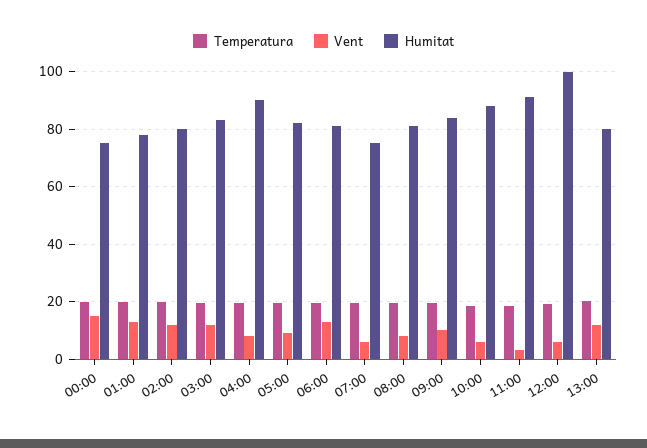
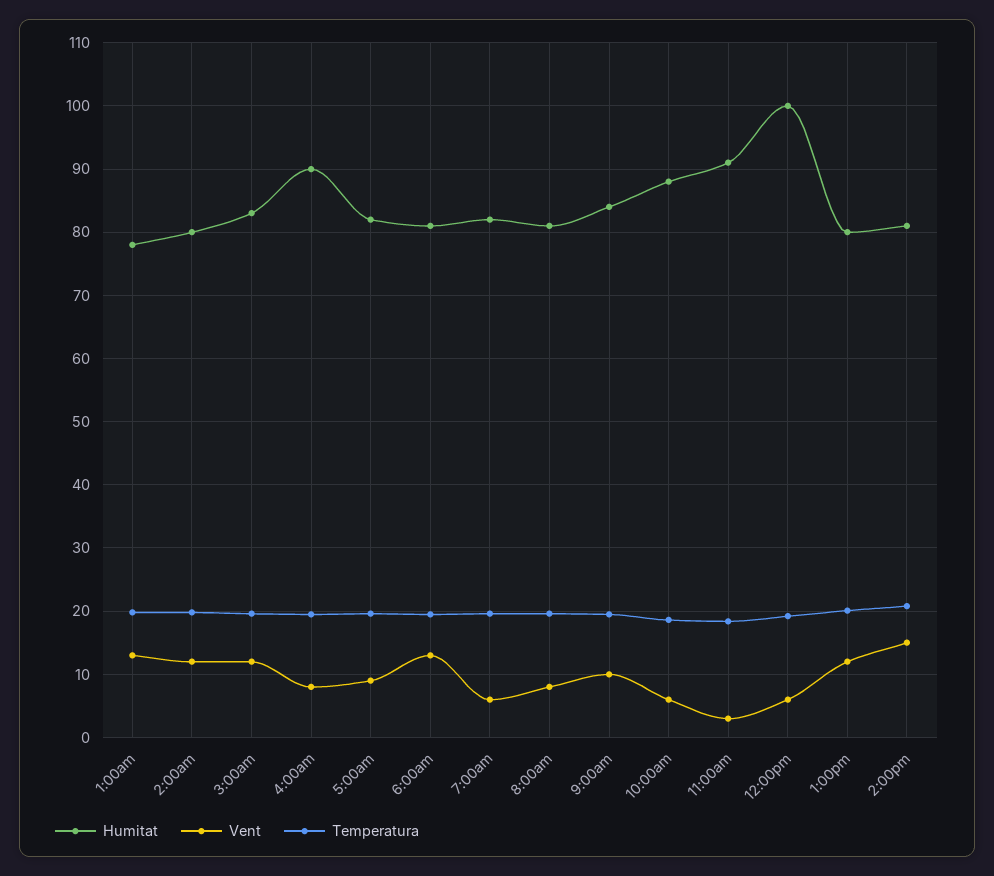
Temperatura, 00:00: 20 -> none
Vent, 00:00: 15 -> none
Humitat, 00:00: 75 -> none
Humitat, 07:00: 75 -> 82
Humitat, 2:00pm: none -> 81
Vent, 2:00pm: none -> 15
Temperatura, 2:00pm: none -> 21

